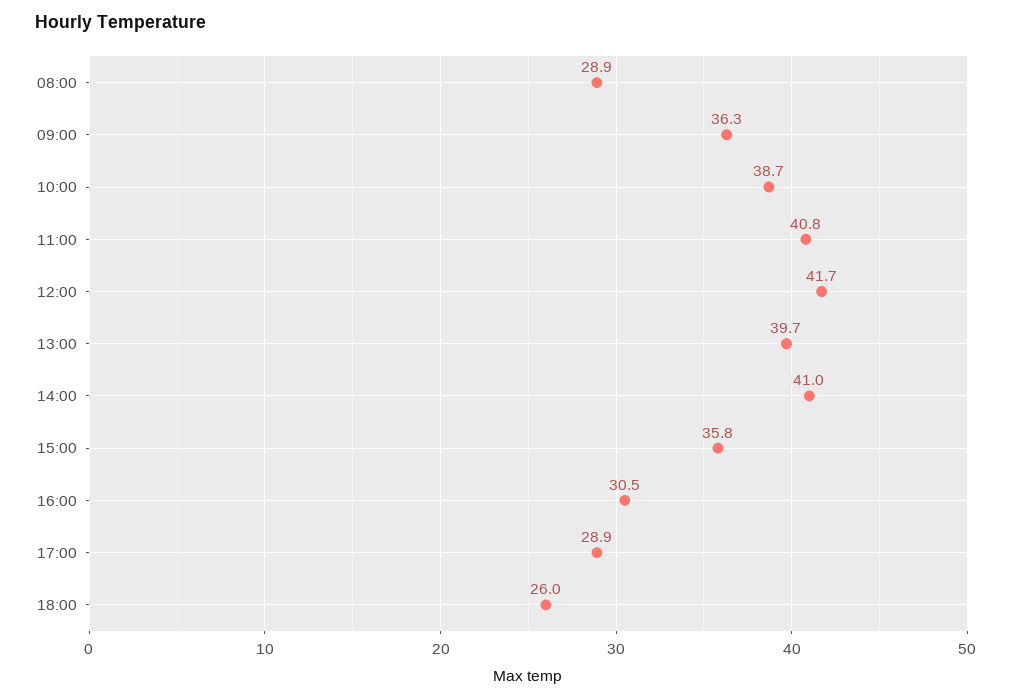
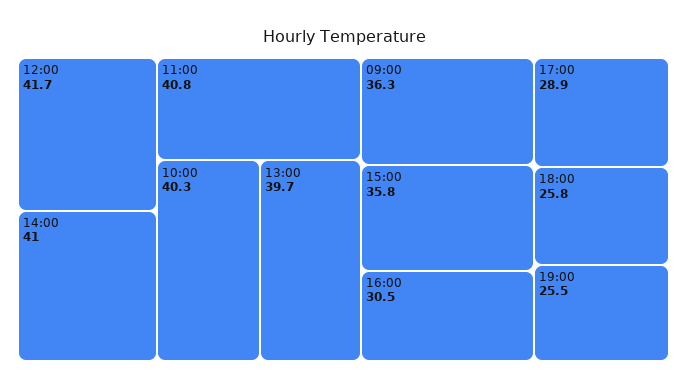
08:00: 28.9 -> none
10:00: 38.7 -> 40.3
18:00: 26 -> 25.8
19:00: none -> 25.5

